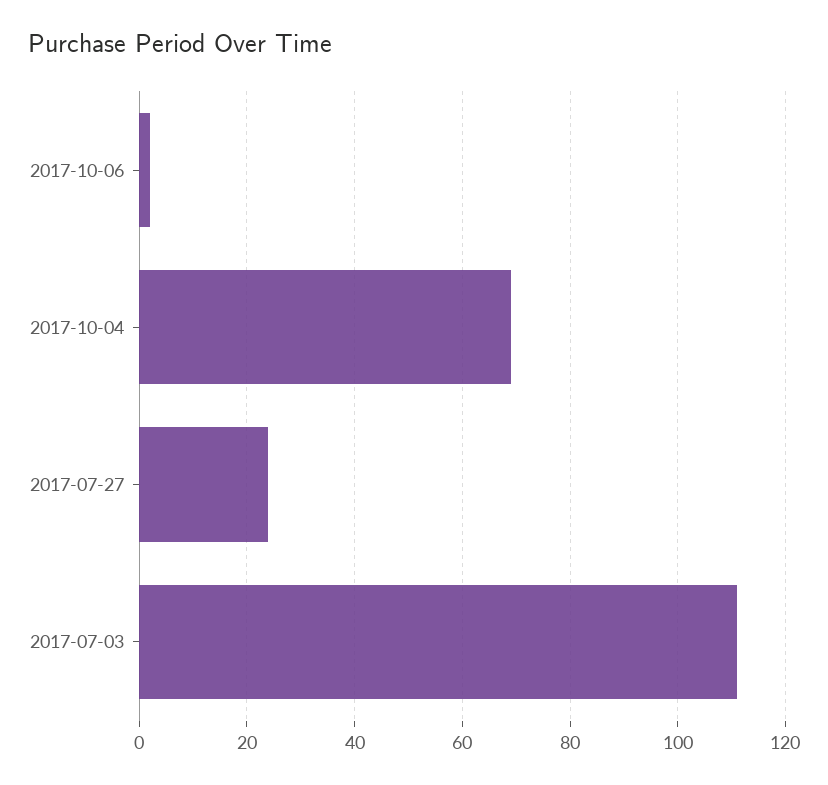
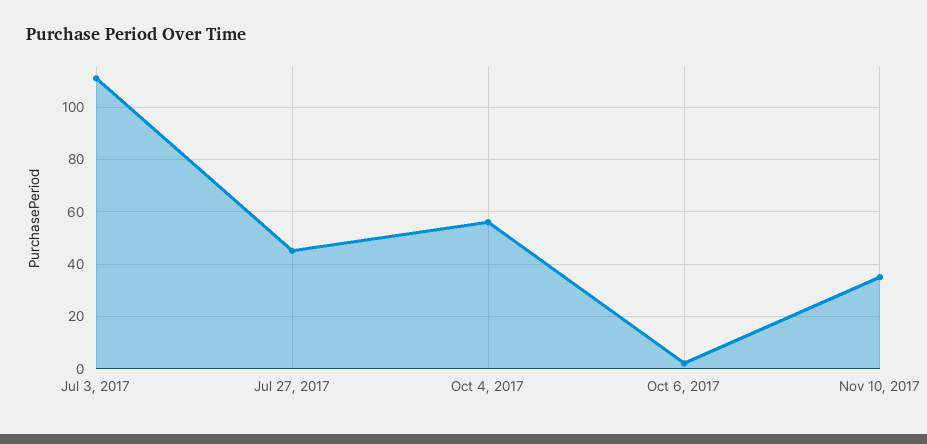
2017-10-04: 70 -> 55
2017-07-27: 25 -> 45
Nov 10, 2017: none -> 35

